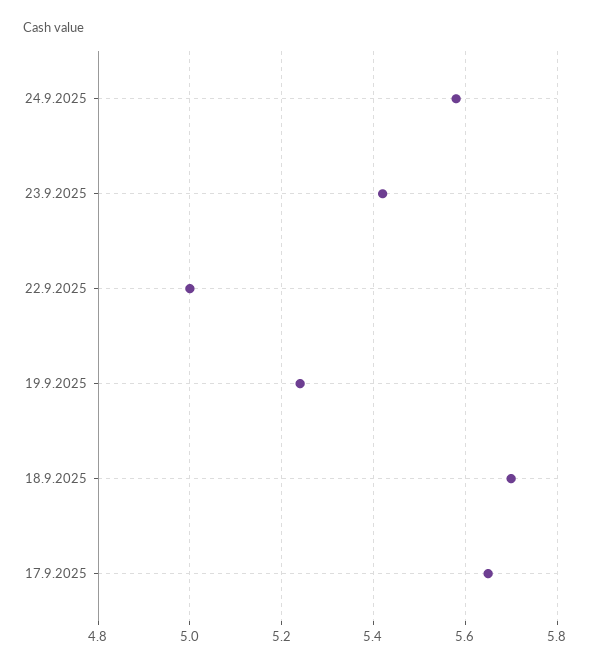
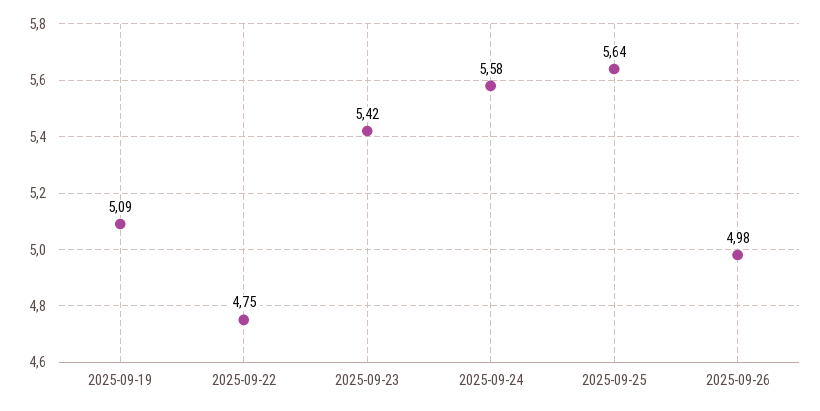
22.9.2025: 5 -> 4.75
19.9.2025: 5.25 -> 5.09
18.9.2025: 5.7 -> none
17.9.2025: 5.65 -> none
2025-09-25: none -> 5.64
2025-09-26: none -> 4.98

